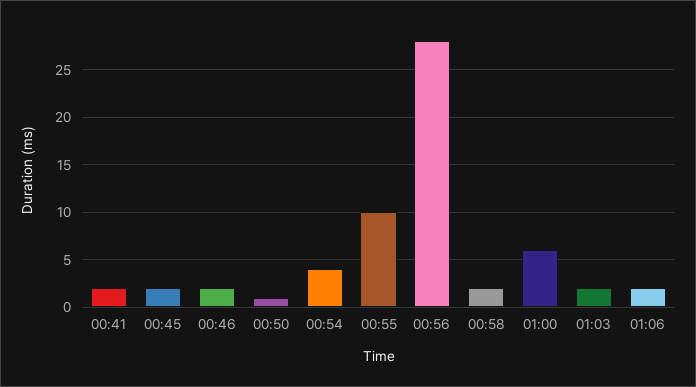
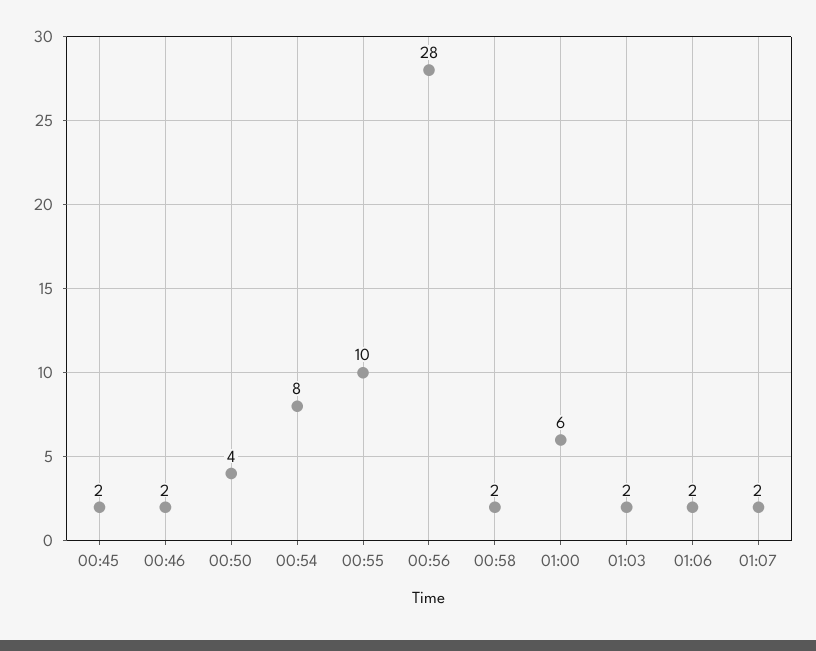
00:41: 2 -> none
00:50: 1 -> 4
00:54: 4 -> 8
01:07: none -> 2

